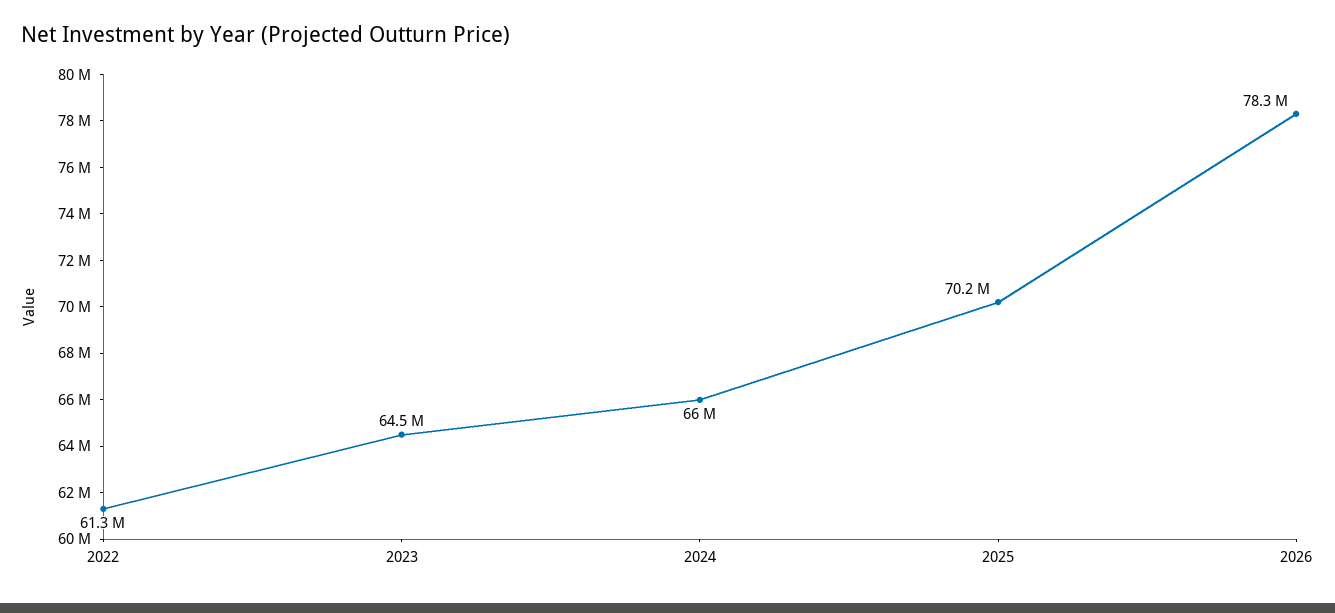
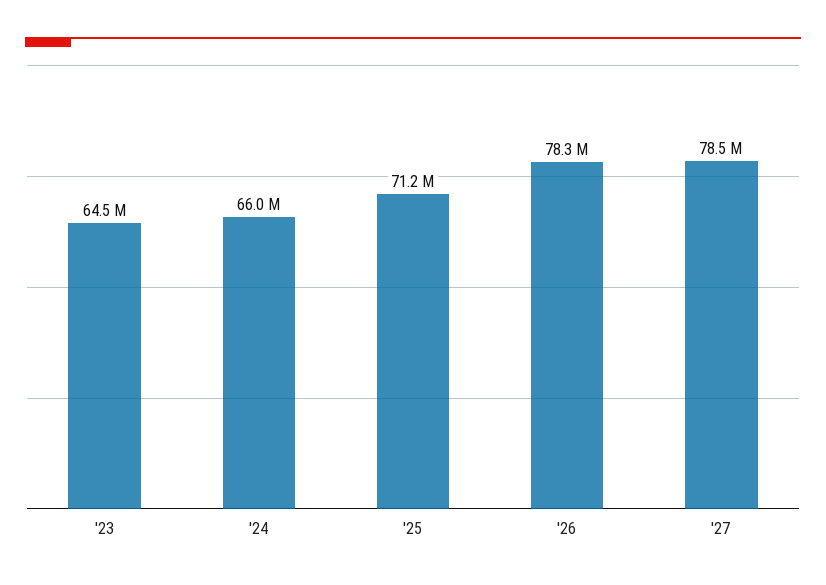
2022: 61300000 -> none
2025: 70200000 -> 71200000
'27: none -> 78500000

